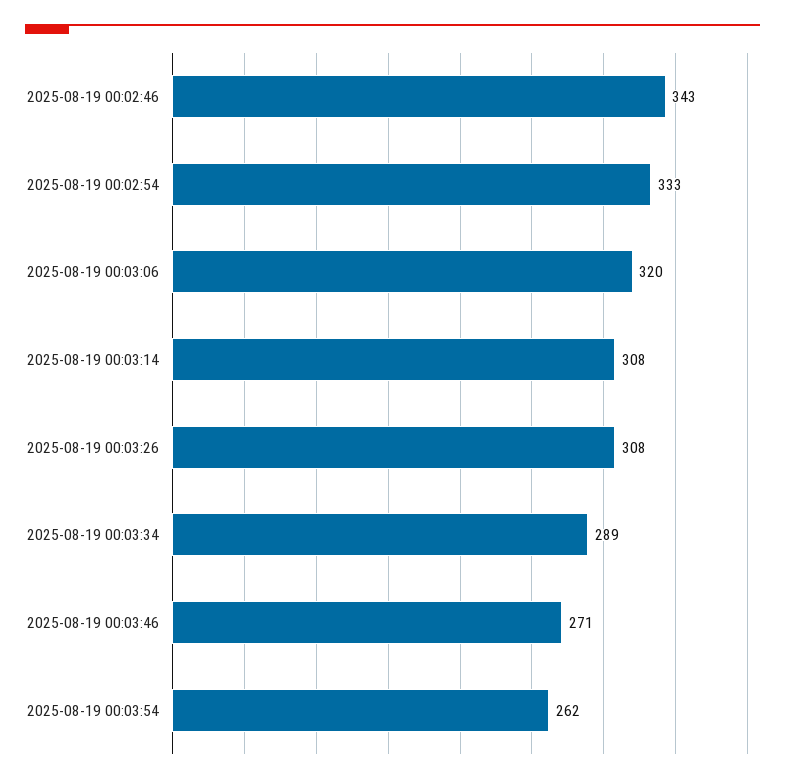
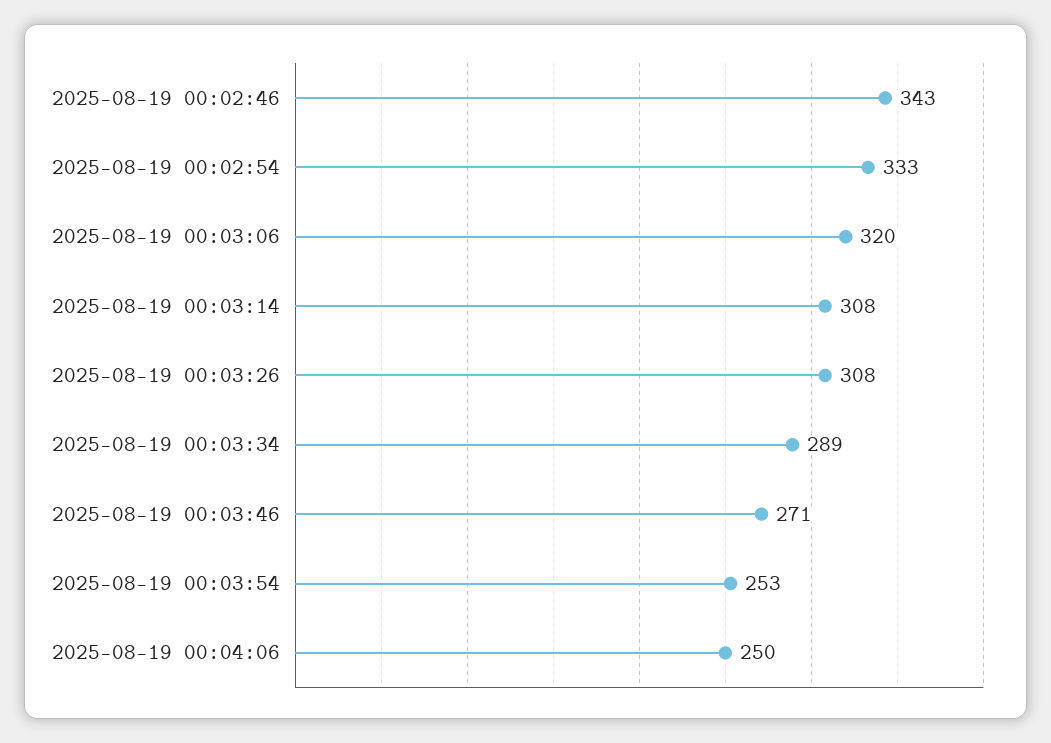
2025-08-19 00:03:54: 262 -> 253
2025-08-19 00:04:06: none -> 250

